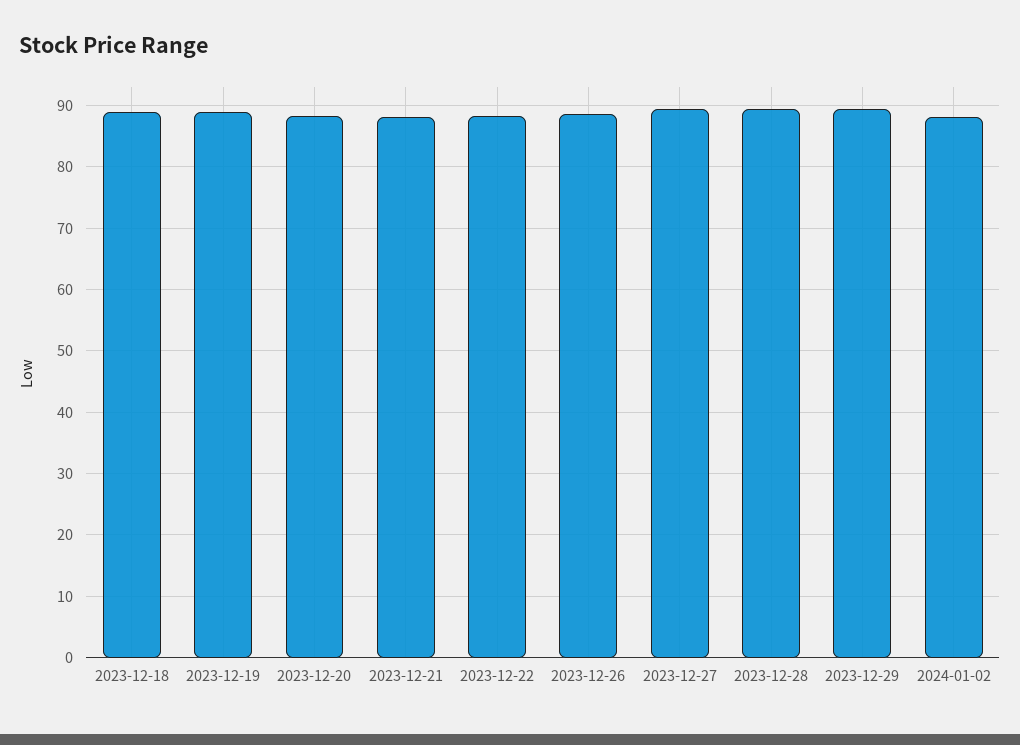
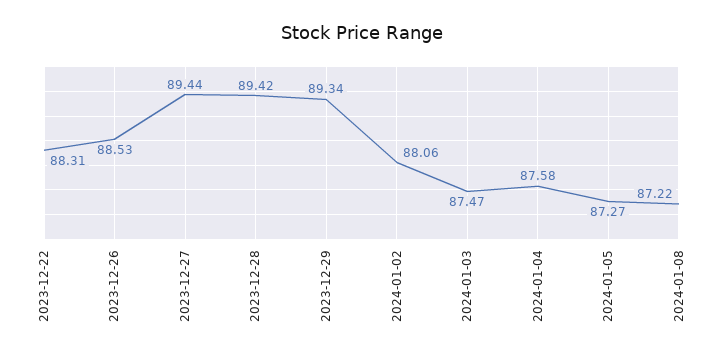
2023-12-18: 89 -> none
2023-12-19: 89 -> none
2023-12-20: 88 -> none
2023-12-21: 88 -> none
2024-01-03: none -> 87.47
2024-01-04: none -> 87.58
2024-01-05: none -> 87.27
2024-01-08: none -> 87.22

